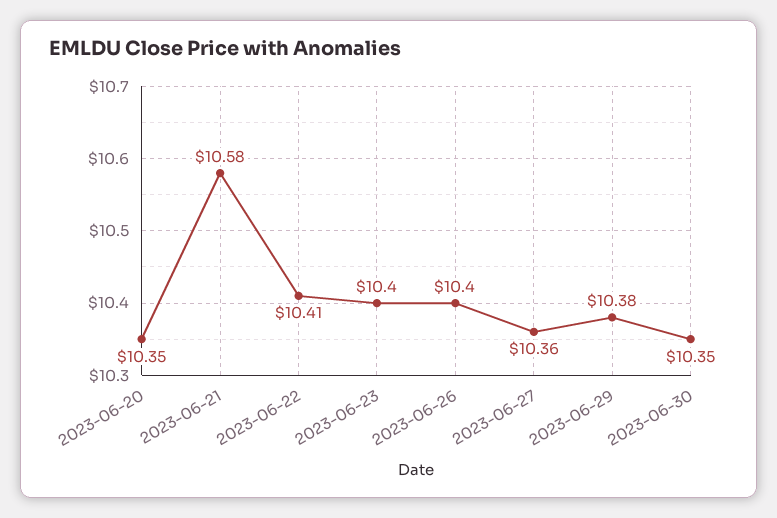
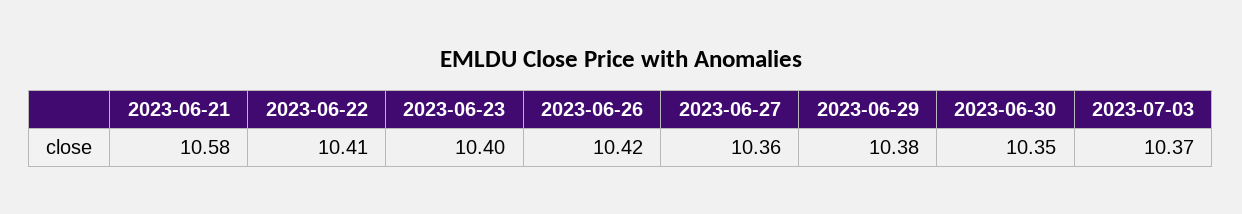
2023-06-20: 10.35 -> none
2023-06-26: 10.4 -> 10.42
2023-07-03: none -> 10.37

